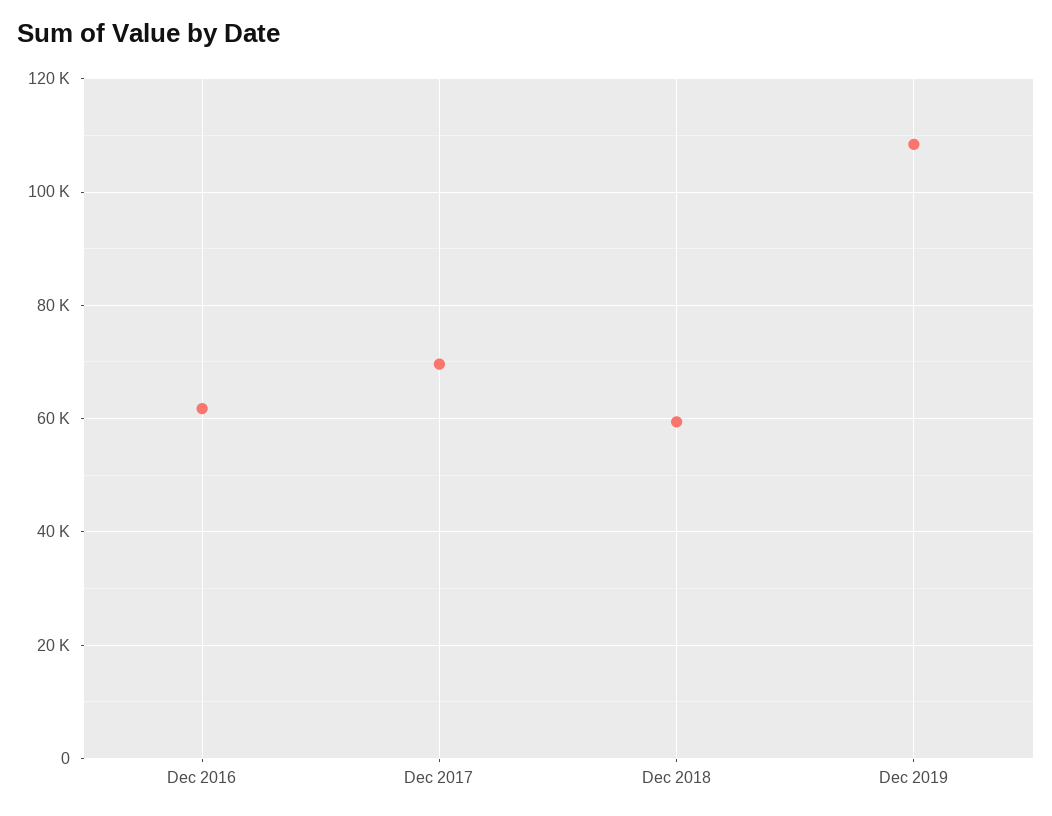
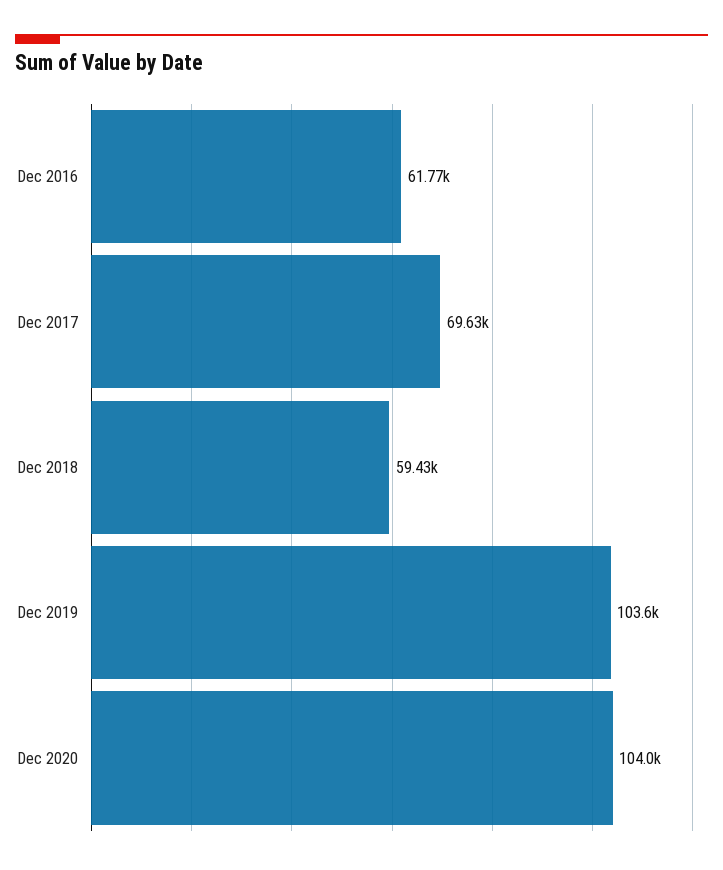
Dec 2019: 108000 -> 103600
Dec 2020: none -> 104000

